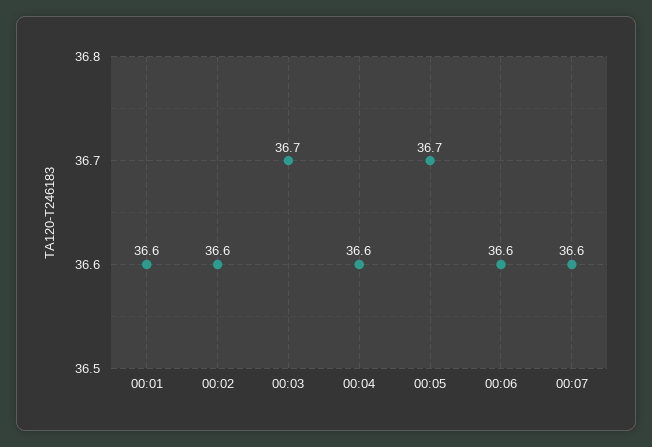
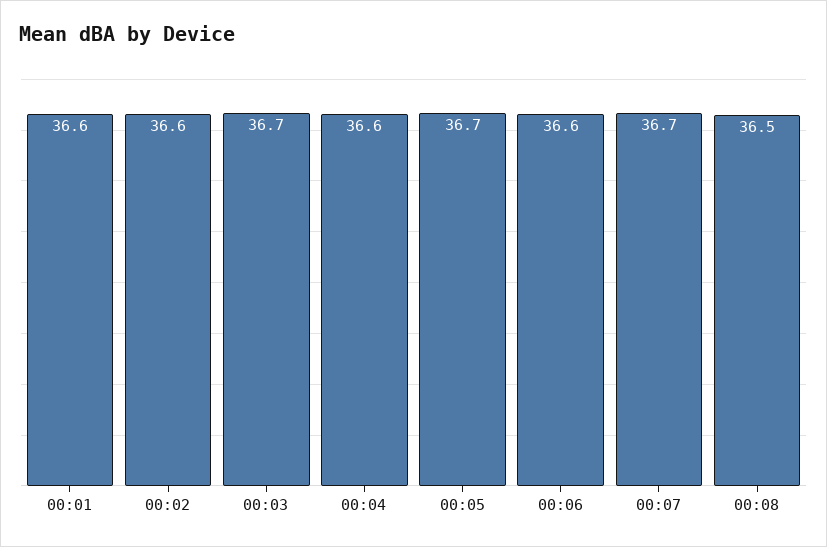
00:07: 36.6 -> 36.7
00:08: none -> 36.5

